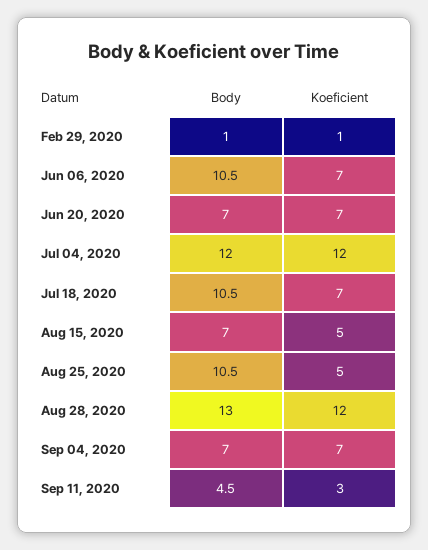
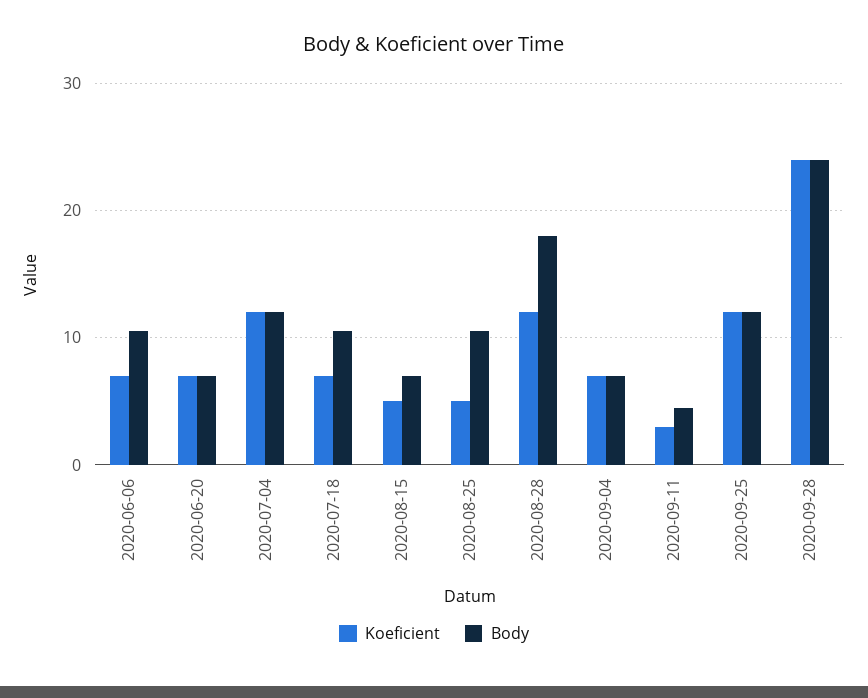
Body, Feb 29, 2020: 1 -> none
Koeficient, Feb 29, 2020: 1 -> none
Body, Aug 28, 2020: 13 -> 18
Koeficient, 2020-09-25: none -> 12
Body, 2020-09-25: none -> 12
Koeficient, 2020-09-28: none -> 24
Body, 2020-09-28: none -> 24

